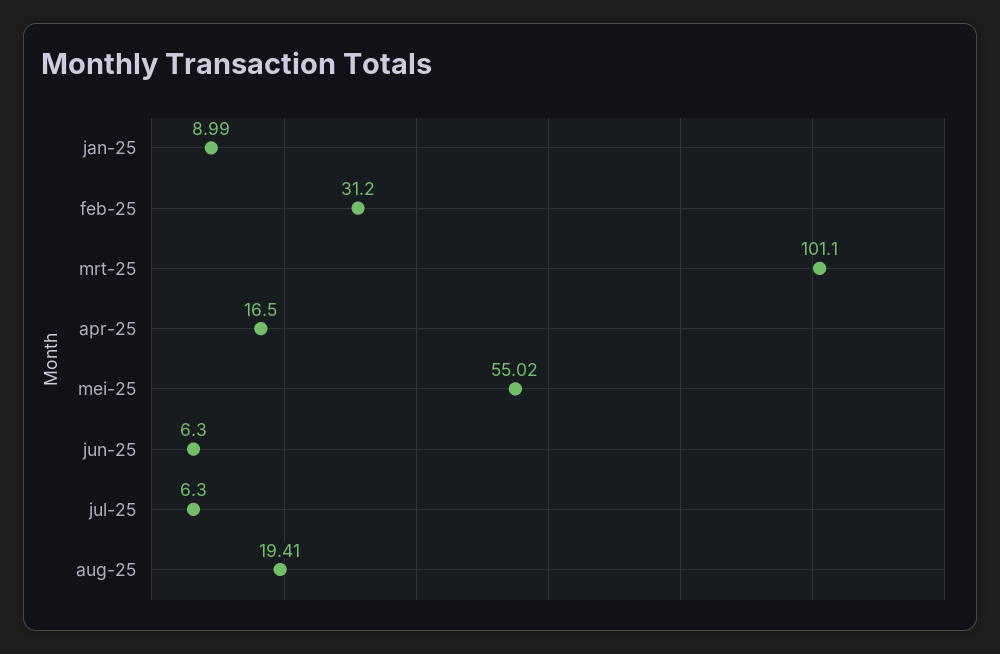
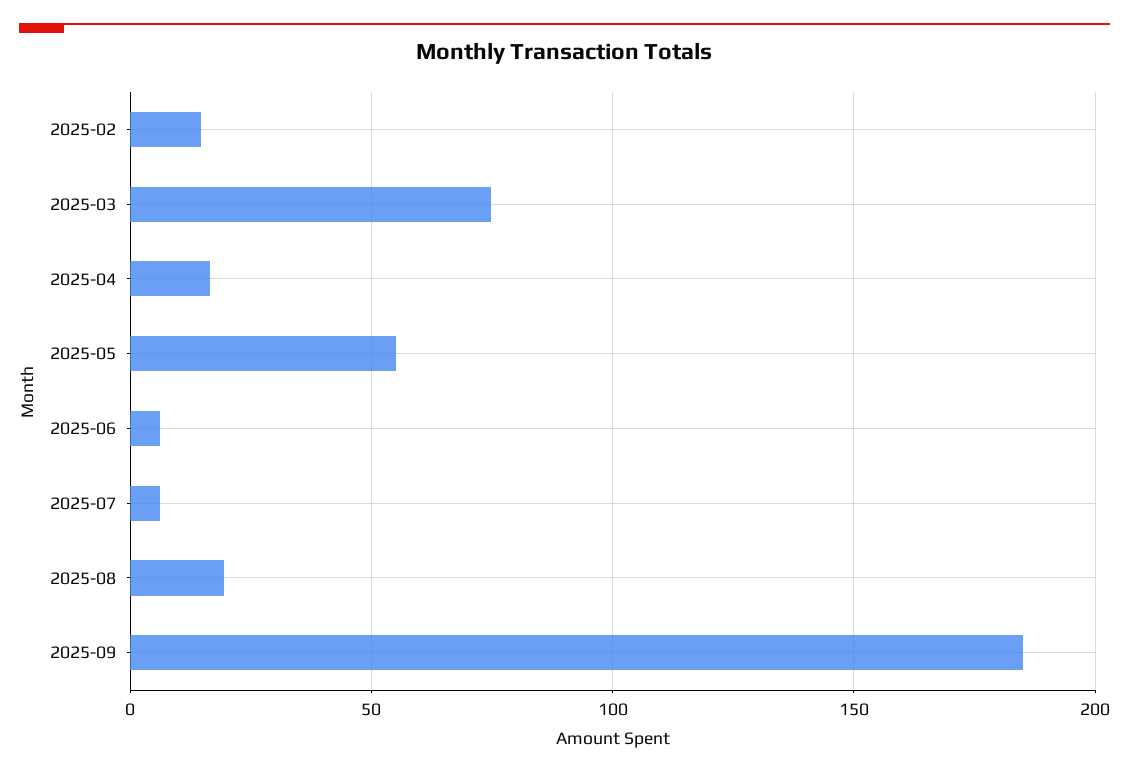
jan-25: 8.99 -> none
feb-25: 31.2 -> 15
mrt-25: 101.1 -> 75
2025-09: none -> 185

